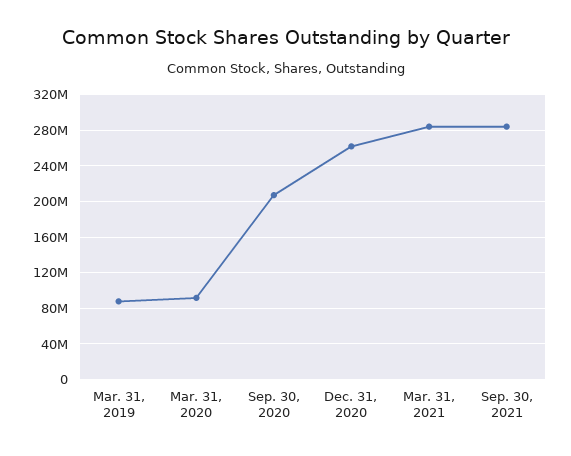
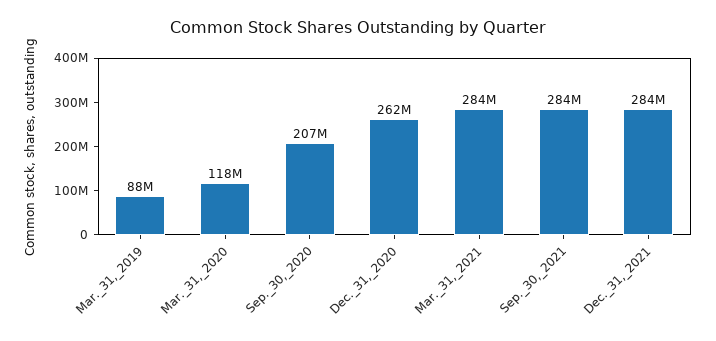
Mar. 31, 2020: 90000000 -> 118000000
Dec._31,_2021: none -> 284000000

